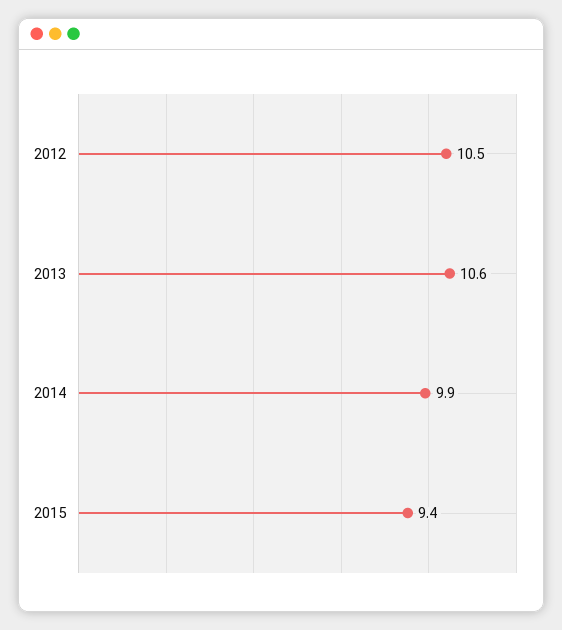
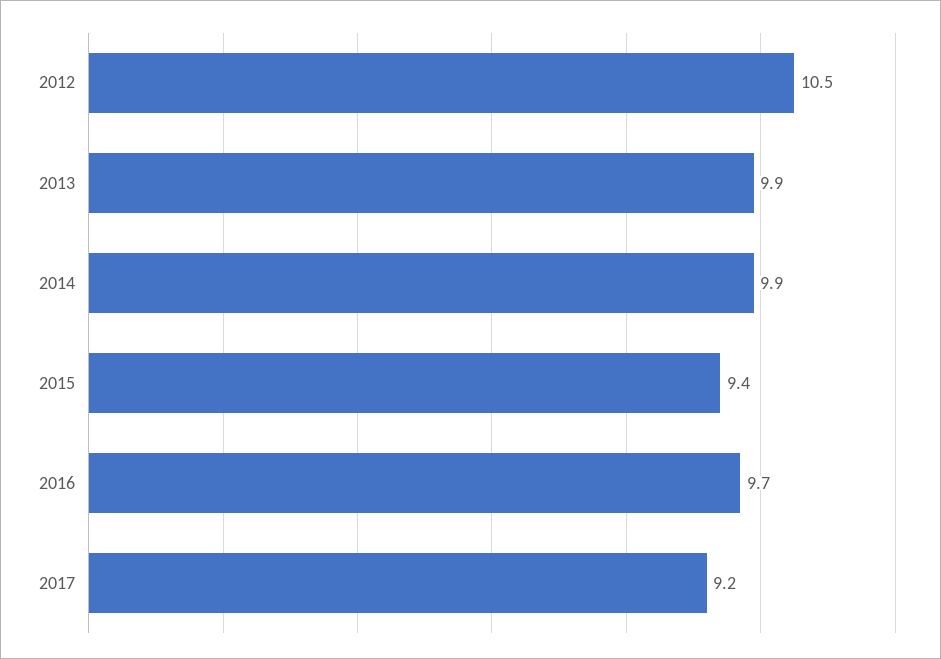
2013: 10.6 -> 9.9
2016: none -> 9.7
2017: none -> 9.2

